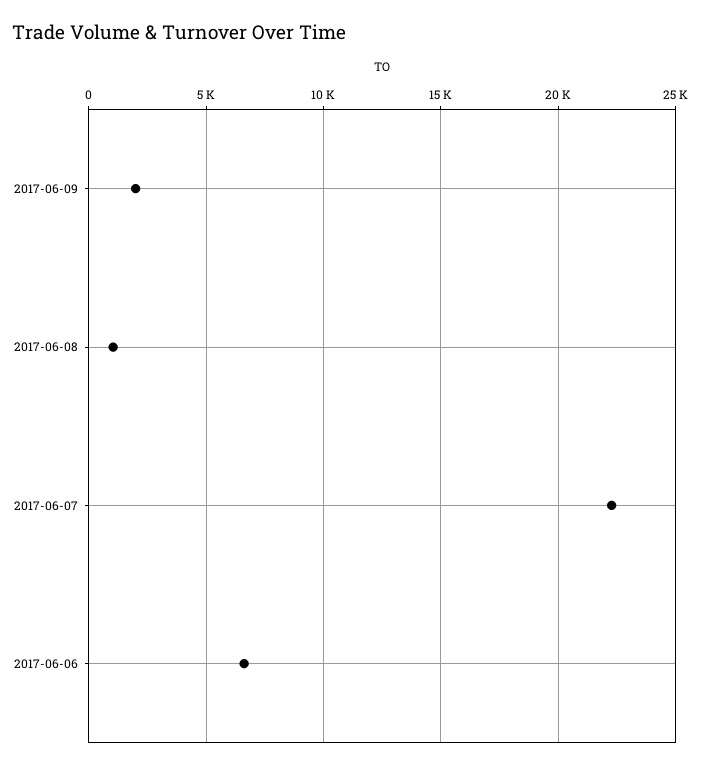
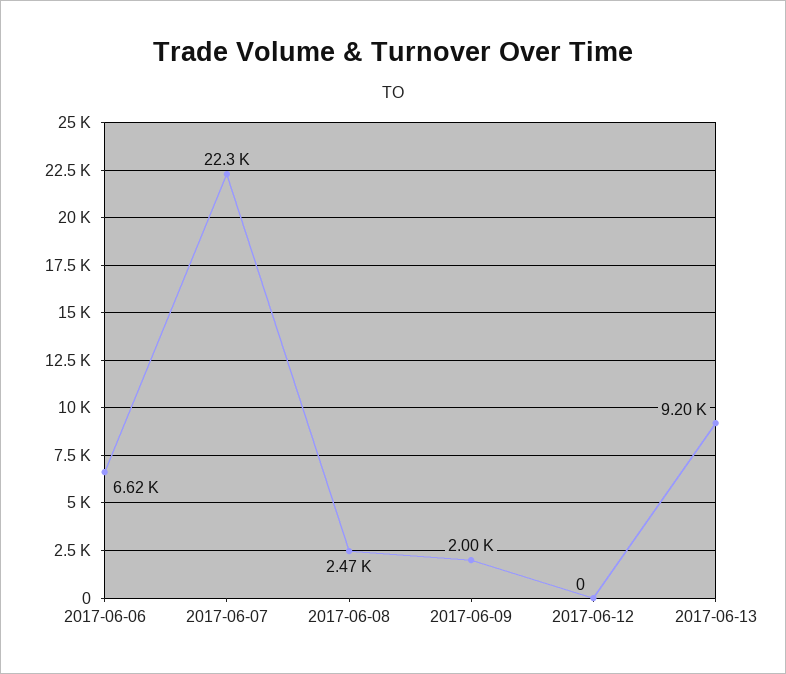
2017-06-08: 1000 -> 2470
2017-06-12: none -> 0
2017-06-13: none -> 9200

